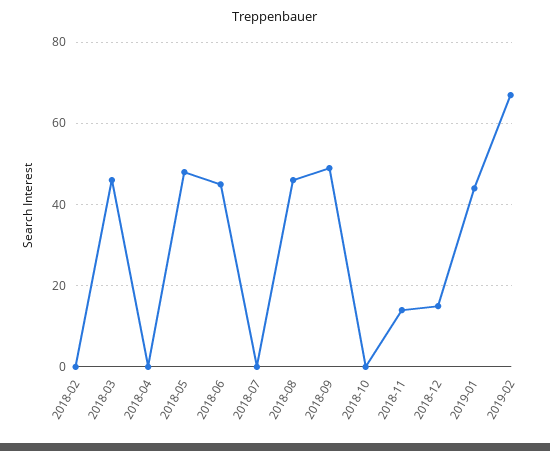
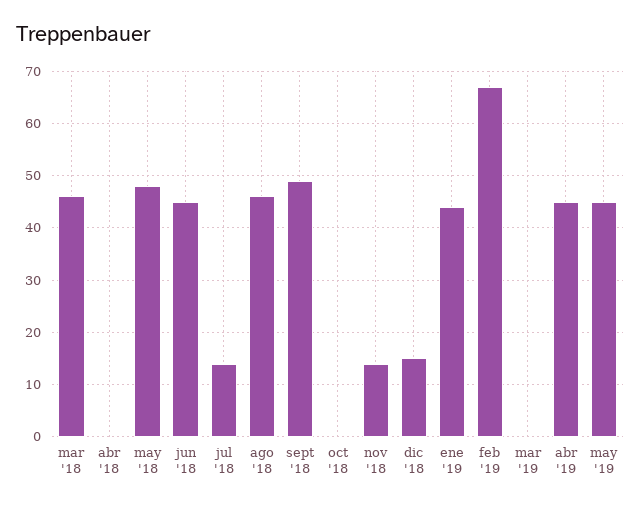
2018-02: 0 -> none
2018-07: 0 -> 15
mar '19: none -> 0
abr '19: none -> 45
may '19: none -> 45

